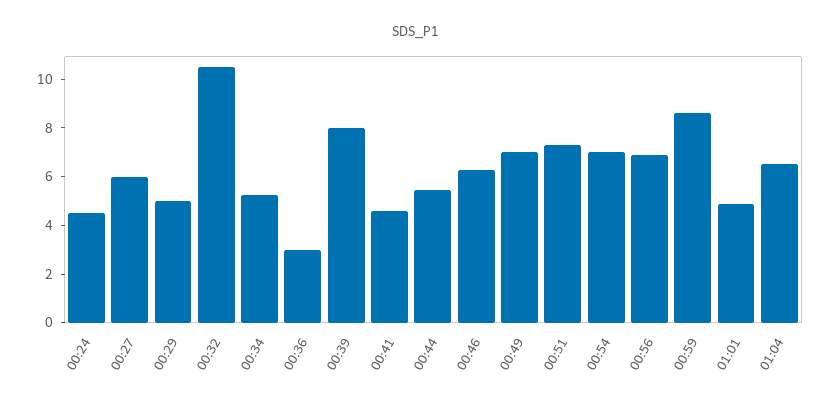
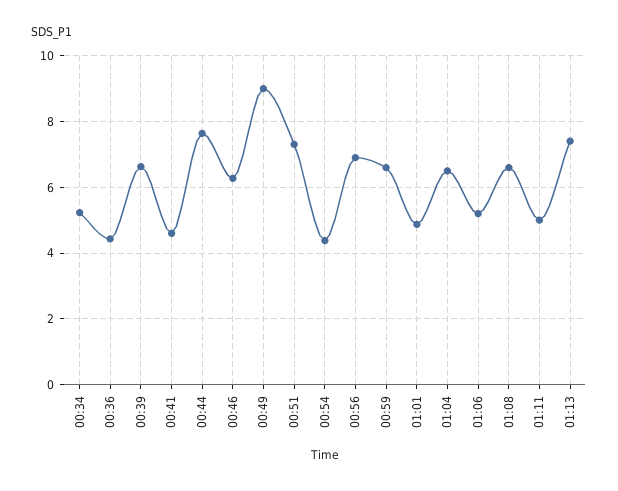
00:24: 4.5 -> none
00:27: 6 -> none
00:29: 5 -> none
00:32: 10.5 -> none
00:36: 3 -> 4.4
00:39: 8 -> 6.6
00:44: 5.5 -> 7.6
00:49: 7 -> 9
00:54: 7 -> 4.4
00:59: 8.5 -> 6.6
01:06: none -> 5.2
01:08: none -> 6.6
01:11: none -> 5
01:13: none -> 7.4

